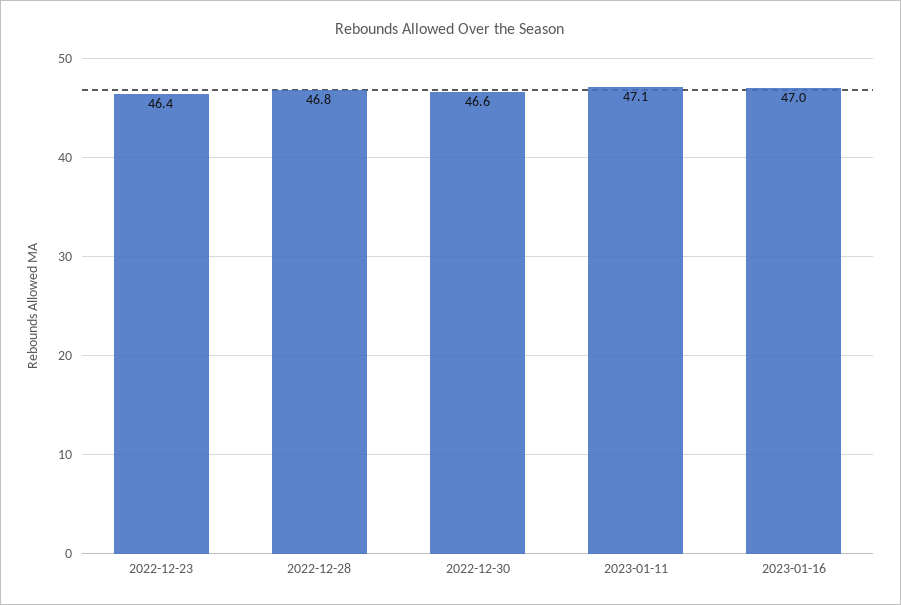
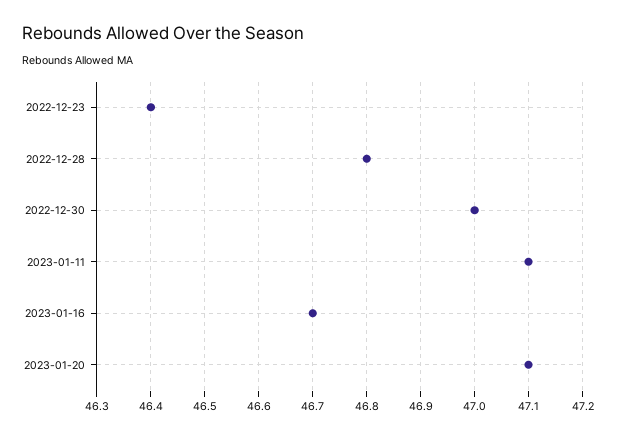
2022-12-30: 46.6 -> 47
2023-01-16: 47 -> 46.7
2023-01-20: none -> 47.1

